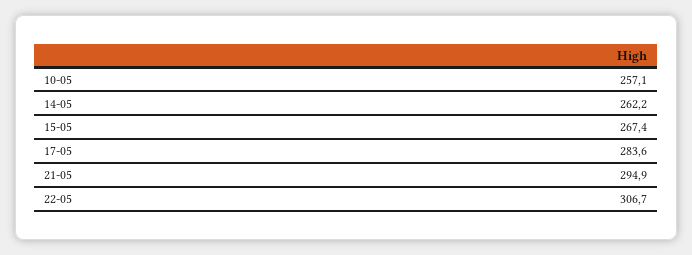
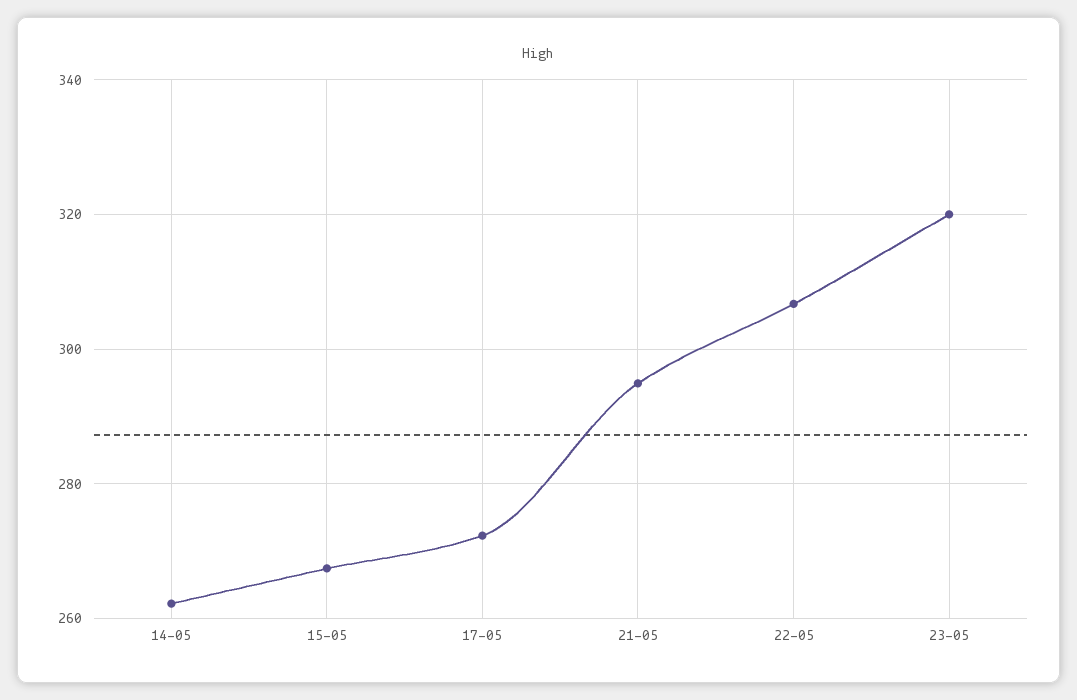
10-05: 257.1 -> none
17-05: 283.6 -> 272
23-05: none -> 320

